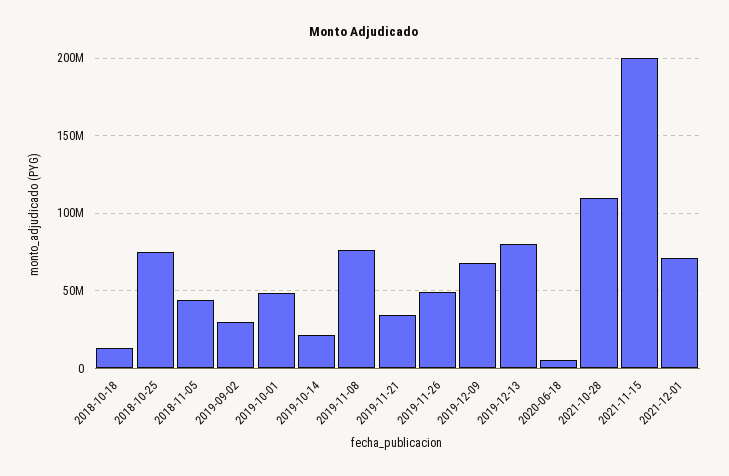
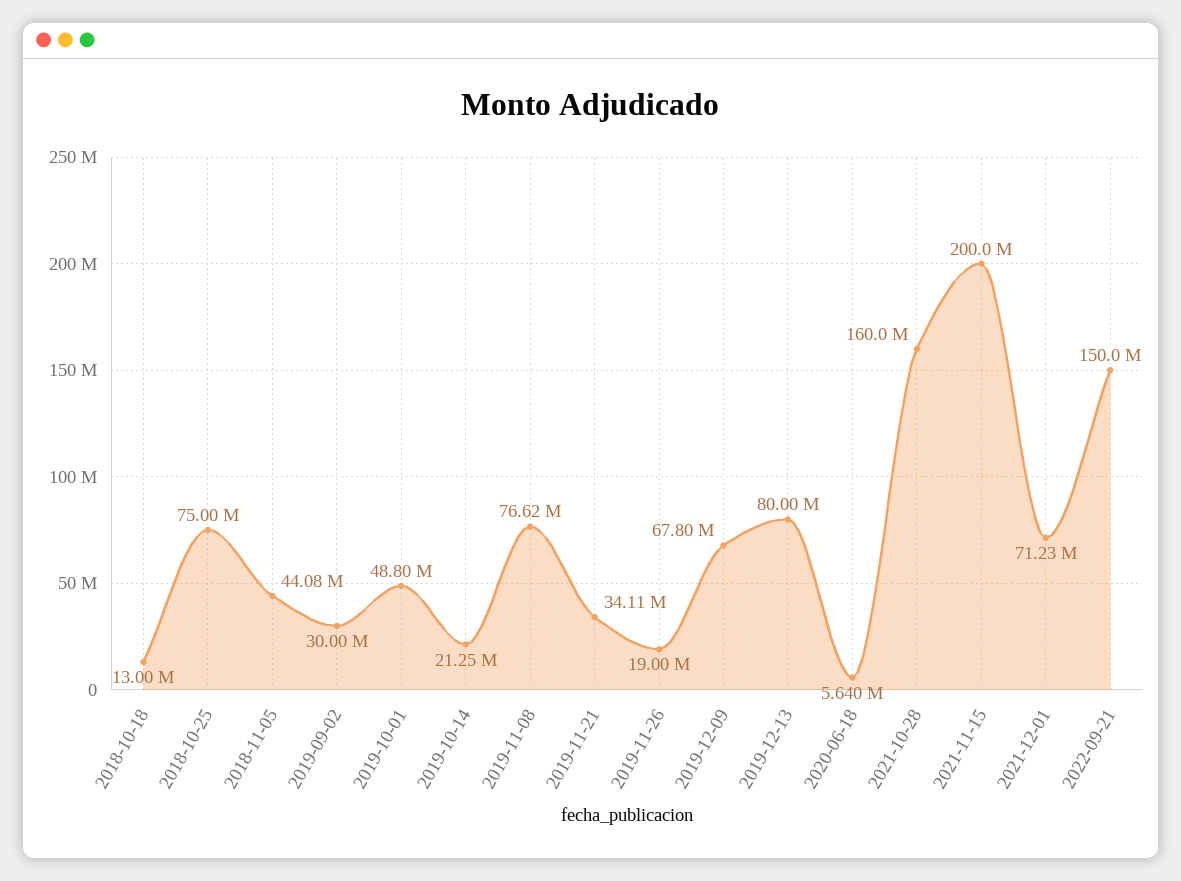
2019-11-26: 50000000 -> 19000000
2021-10-28: 110000000 -> 160000000
2022-09-21: none -> 150000000

